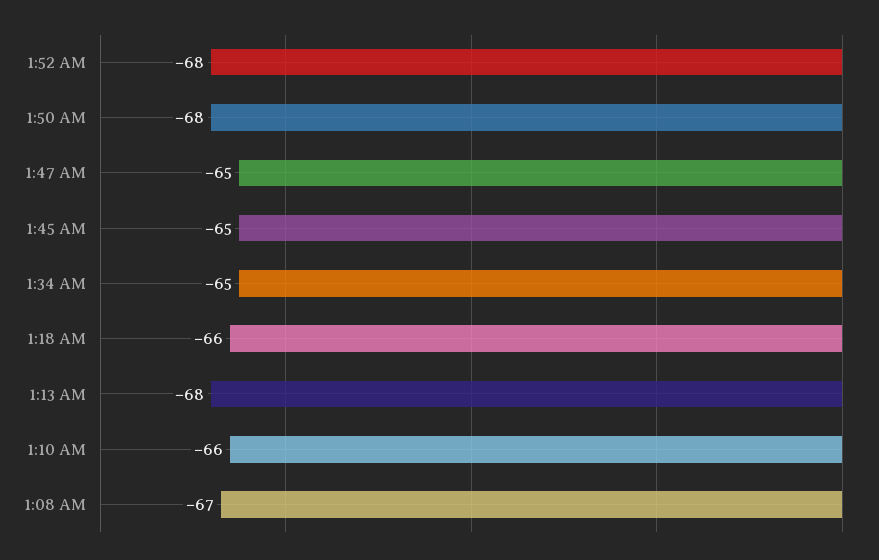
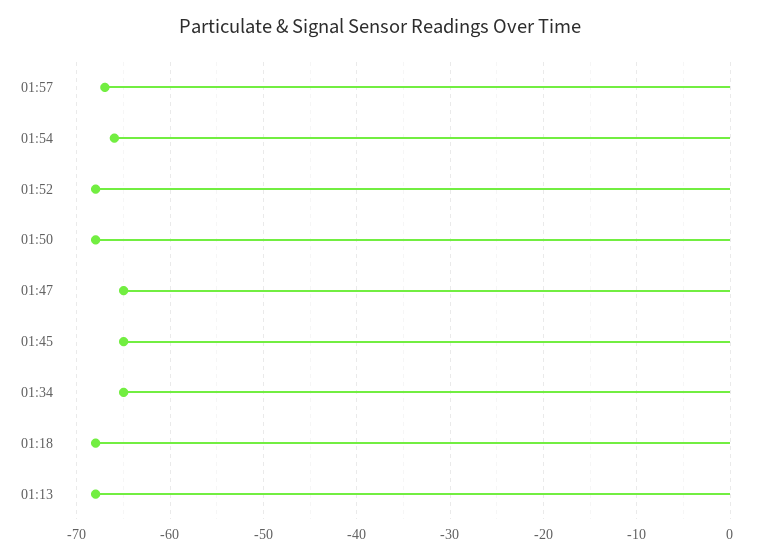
1:18 AM: -66 -> -68
1:10 AM: -66 -> none
1:08 AM: -67 -> none
01:57: none -> -67
01:54: none -> -66

